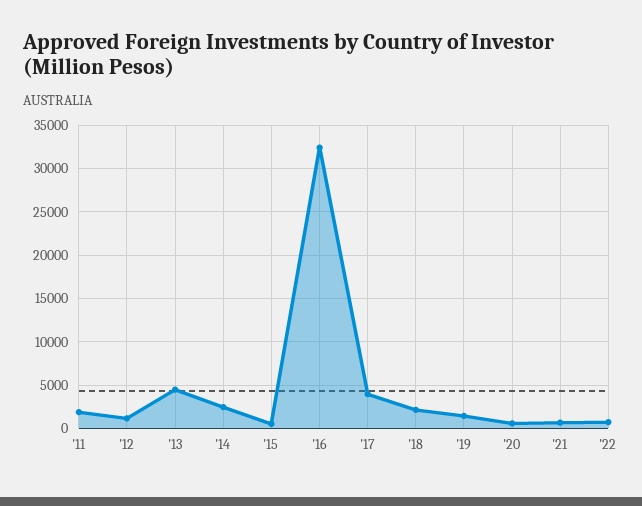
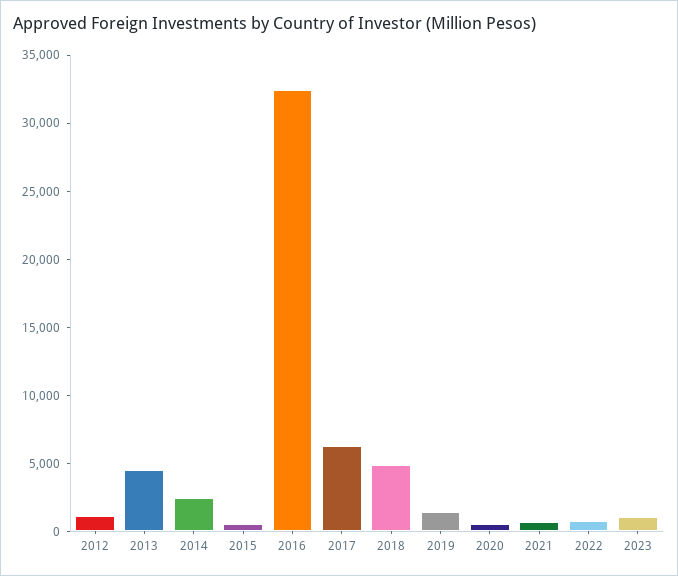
'11: 2000 -> none
'17: 4000 -> 6000
'18: 2000 -> 5000
2023: none -> 1000

